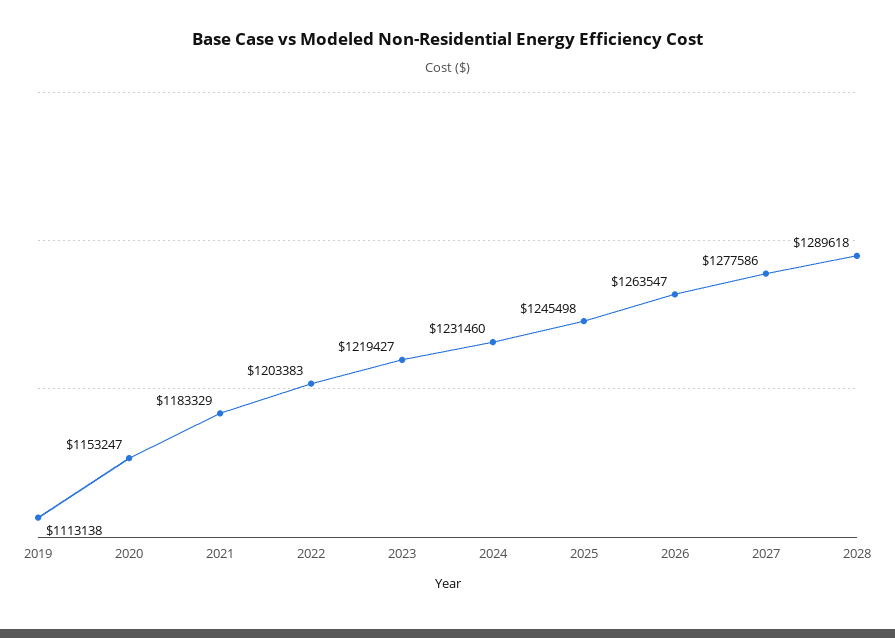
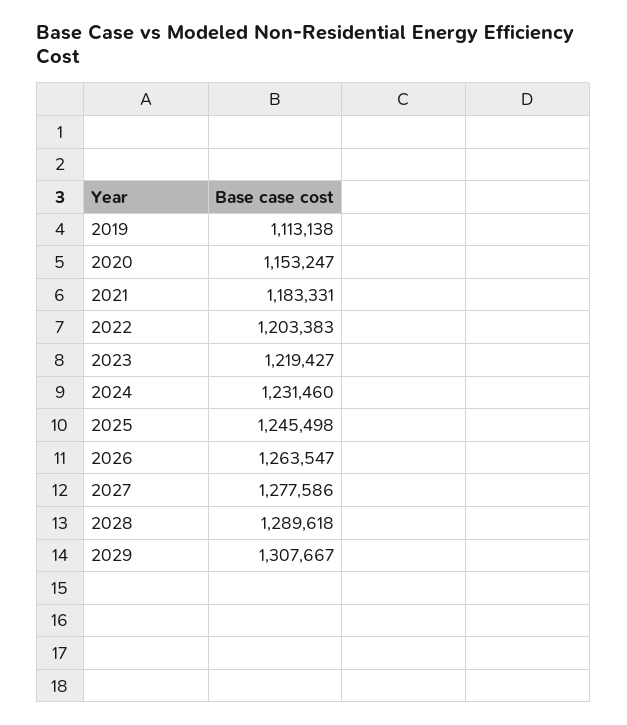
2021: 1183329 -> 1183331
2029: none -> 1307667

